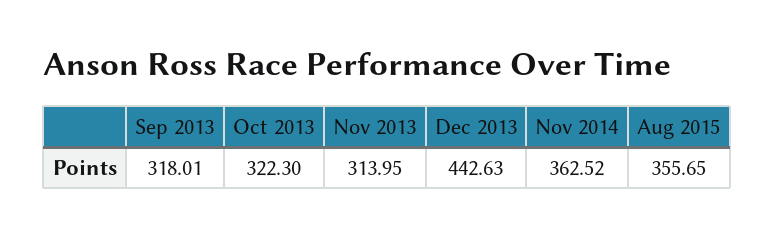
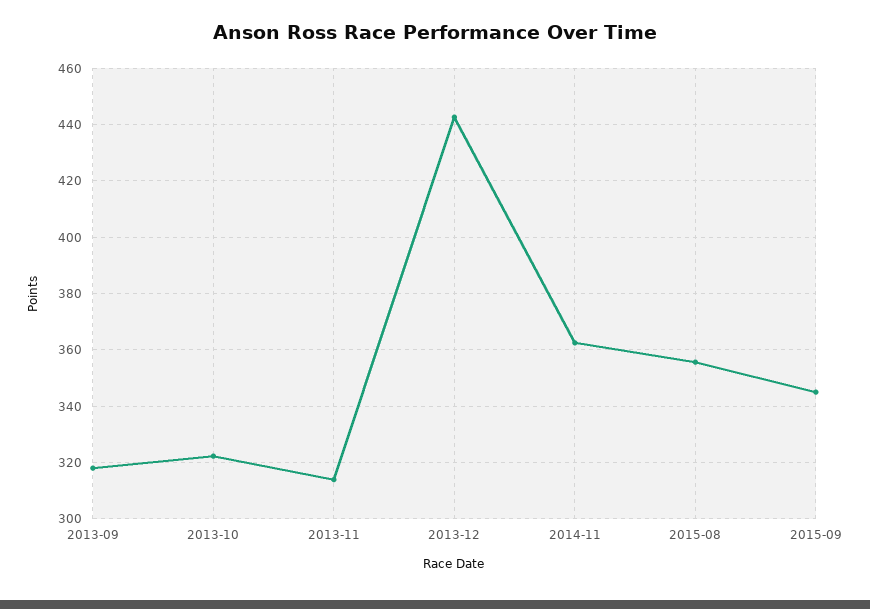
2015-09: none -> 345

